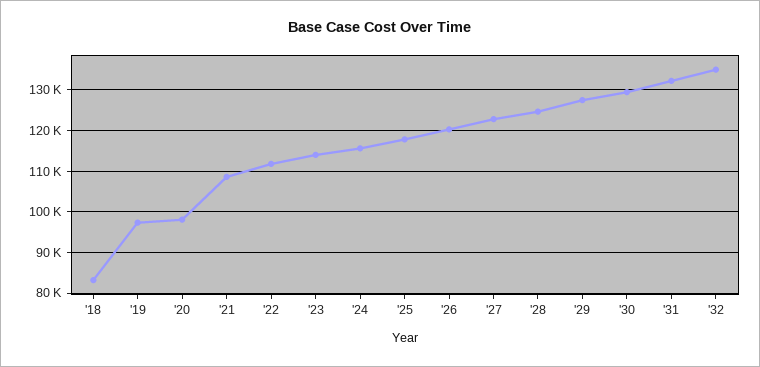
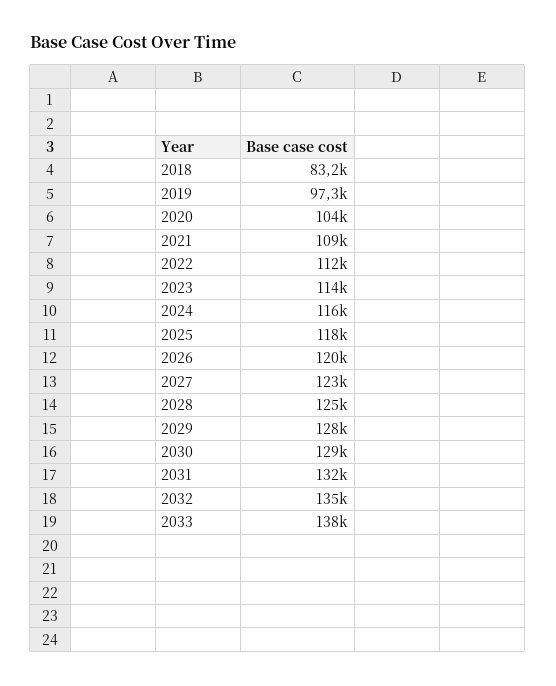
'20: 98000 -> 104000
2033: none -> 138000

